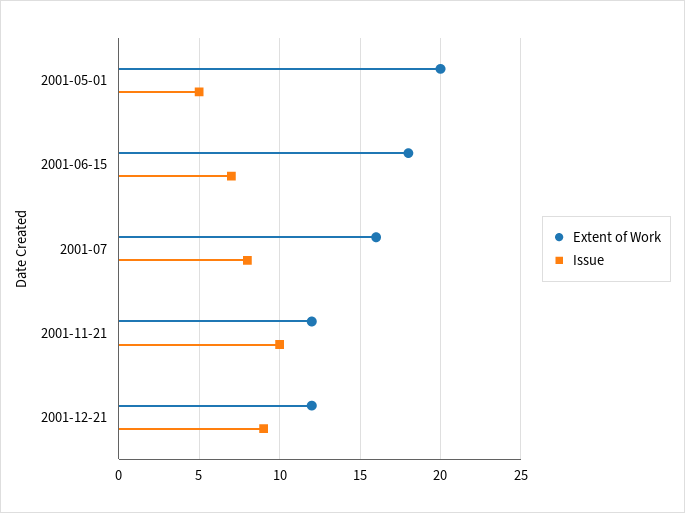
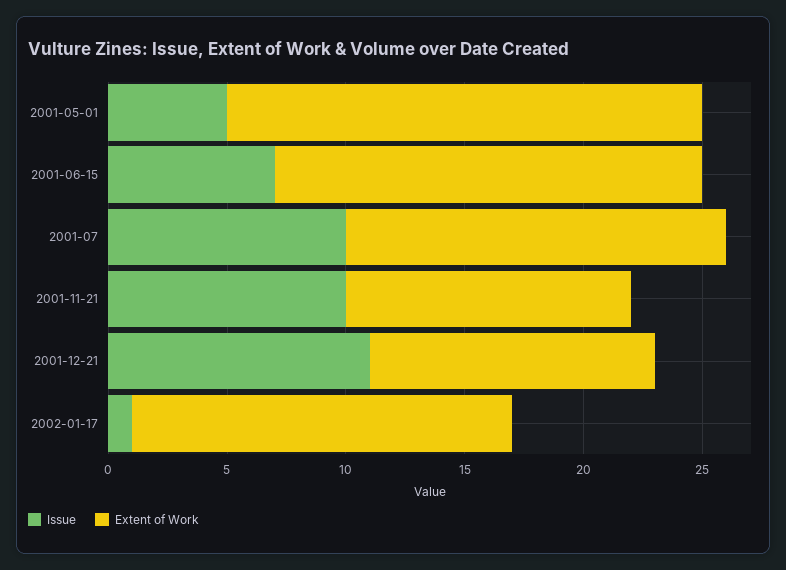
Issue, 2001-07: 8 -> 10
Issue, 2001-12-21: 9 -> 11
Issue, 2002-01-17: none -> 1
Extent of Work, 2002-01-17: none -> 16

